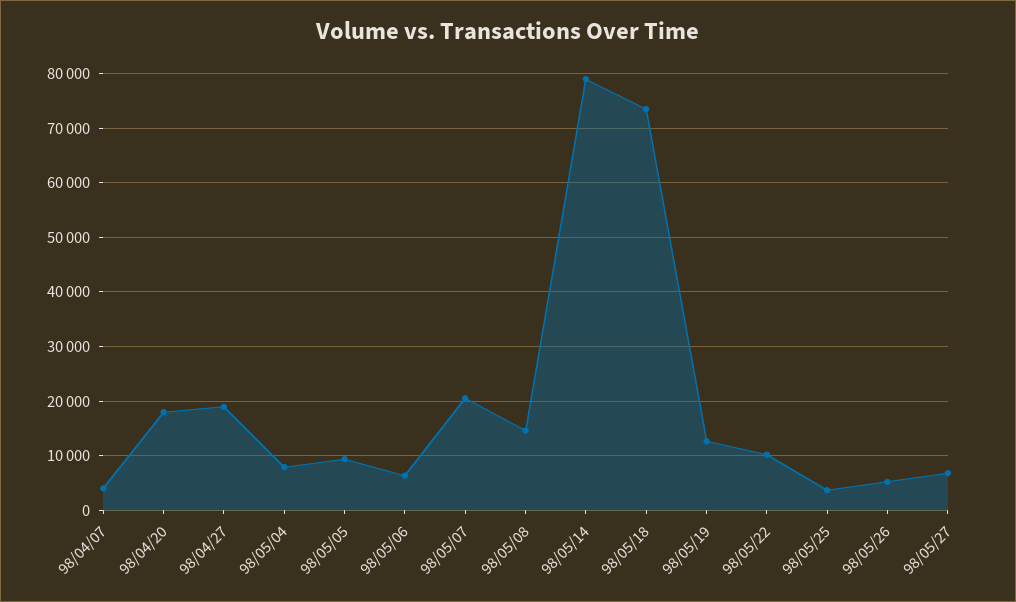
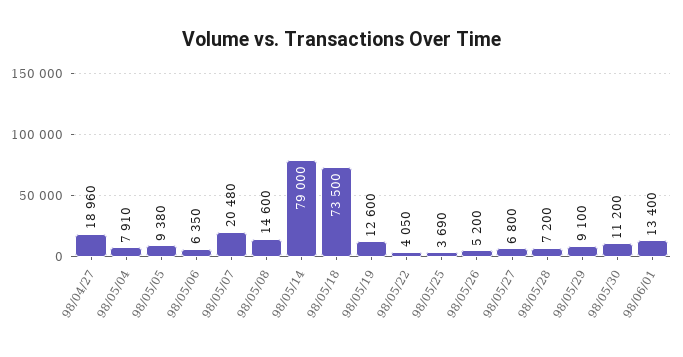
98/04/07: 4000 -> none
98/04/20: 18000 -> none
98/05/22: 10000 -> 4050
98/05/28: none -> 7200
98/05/29: none -> 9100
98/05/30: none -> 11200
98/06/01: none -> 13400

